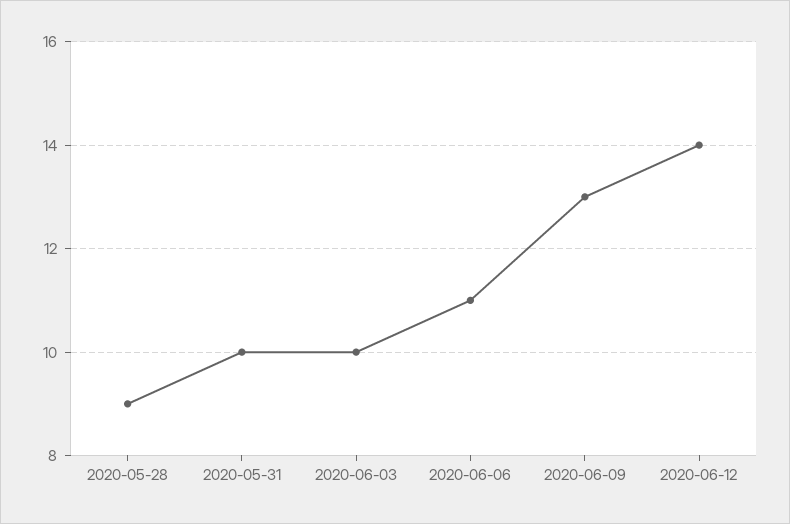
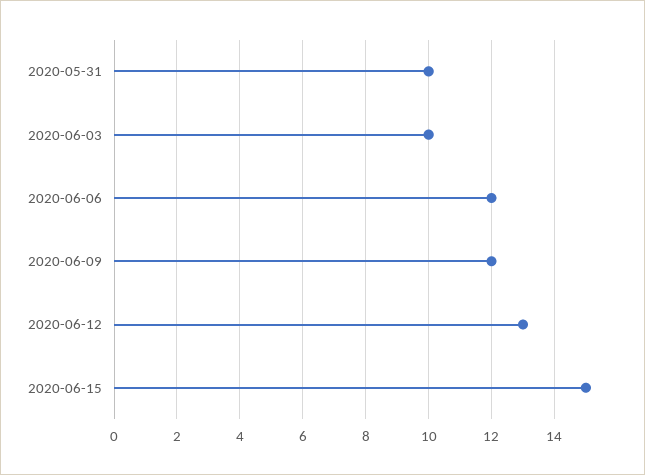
2020-05-28: 9 -> none
2020-06-06: 11 -> 12
2020-06-09: 13 -> 12
2020-06-12: 14 -> 13
2020-06-15: none -> 15

